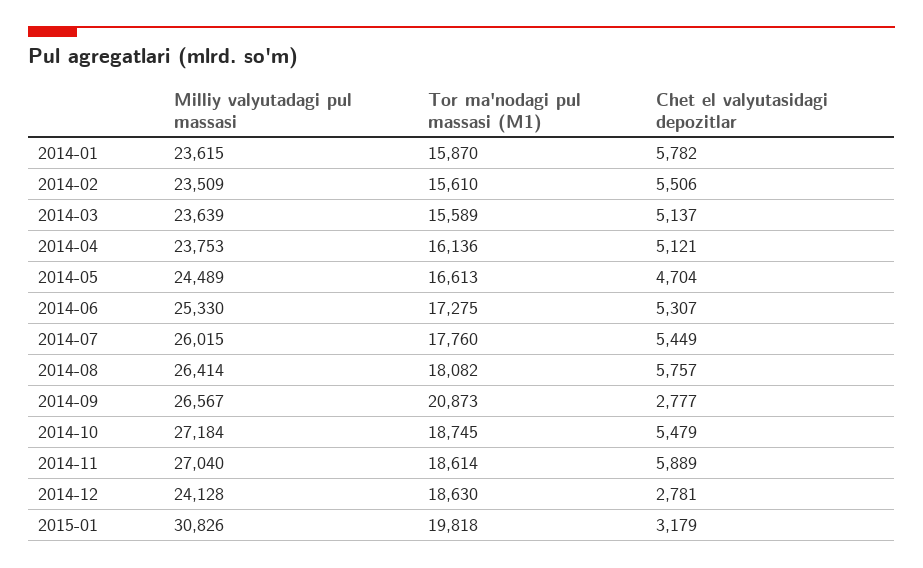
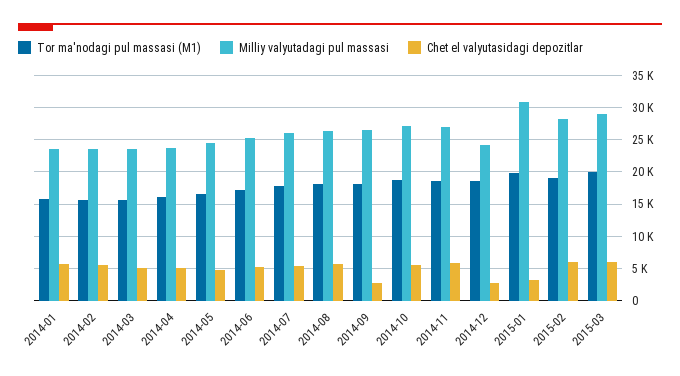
Tor ma'nodagi pul massasi (M1), 2014-09: 20873 -> 18000
Tor ma'nodagi pul massasi (M1), 2015-02: none -> 19000
Milliy valyutadagi pul massasi, 2015-02: none -> 28000
Chet el valyutasidagi depozitlar, 2015-02: none -> 6000
Tor ma'nodagi pul massasi (M1), 2015-03: none -> 20000
Milliy valyutadagi pul massasi, 2015-03: none -> 29000
Chet el valyutasidagi depozitlar, 2015-03: none -> 6000

